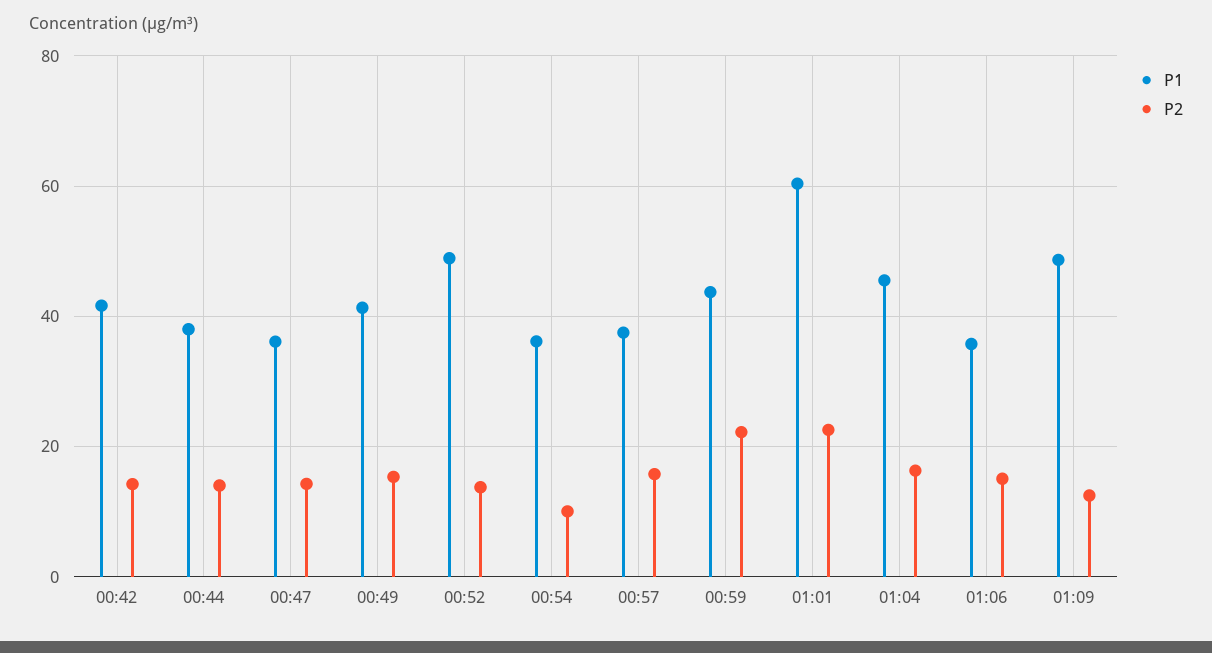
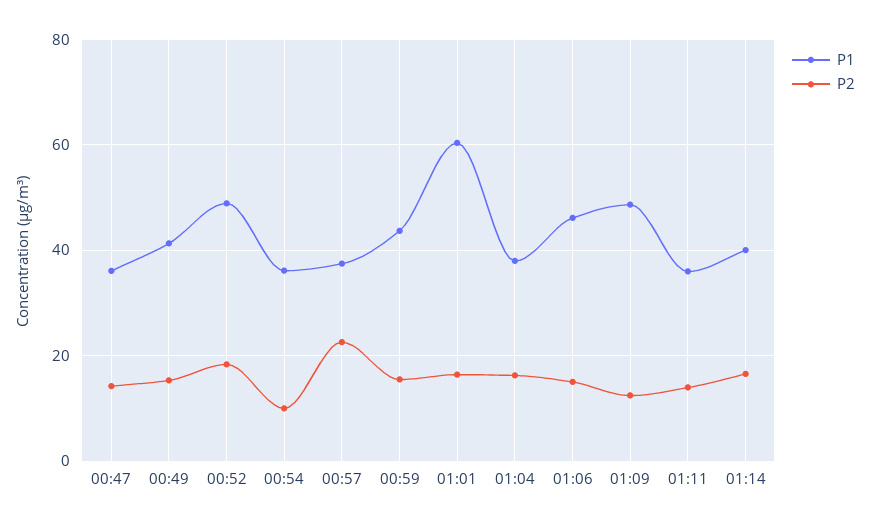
P1, 00:42: 42 -> none
P2, 00:42: 14 -> none
P1, 00:44: 38 -> none
P2, 00:44: 14 -> none
P2, 00:52: 14 -> 18
P2, 00:57: 16 -> 22
P2, 00:59: 22 -> 16
P2, 01:01: 22 -> 16
P1, 01:04: 46 -> 38
P1, 01:06: 36 -> 46
P1, 01:11: none -> 36
P2, 01:11: none -> 14
P1, 01:14: none -> 40
P2, 01:14: none -> 16

